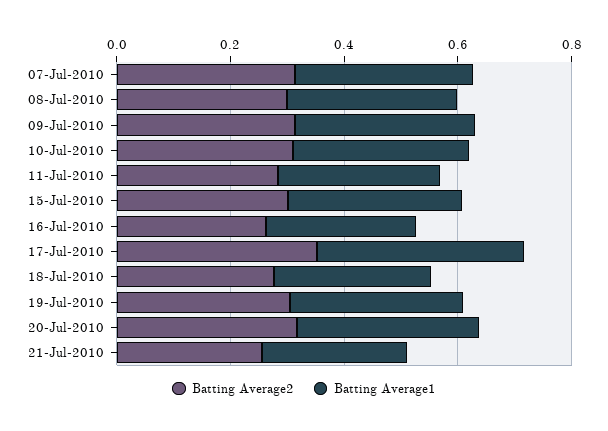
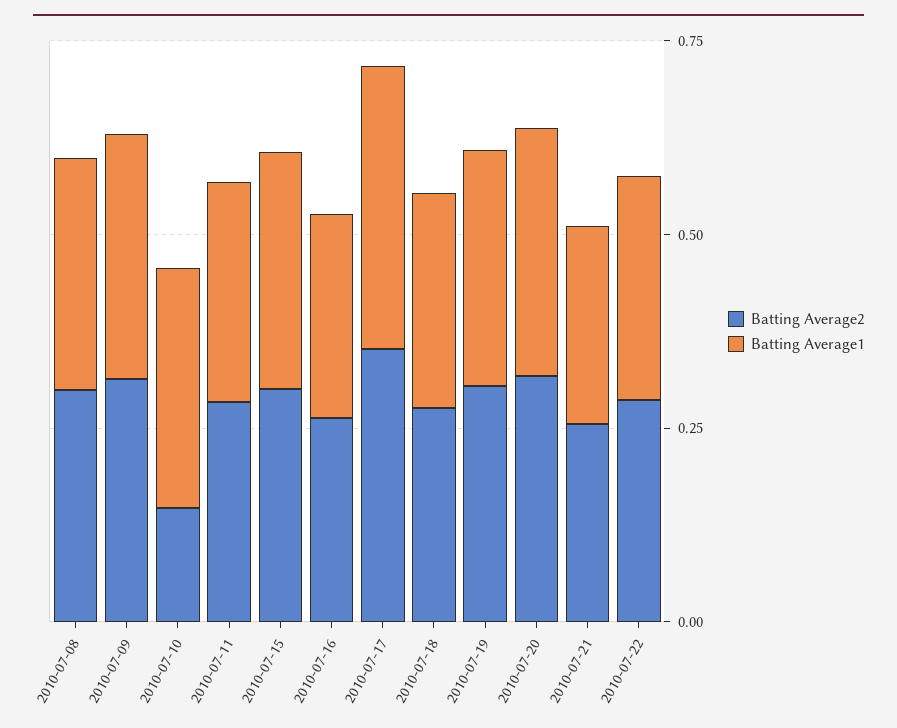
Batting Average2, 07-Jul-2010: 0.3 -> none
Batting Average1, 07-Jul-2010: 0.3 -> none
Batting Average2, 10-Jul-2010: 0.3 -> 0.15
Batting Average2, 2010-07-22: none -> 0.3
Batting Average1, 2010-07-22: none -> 0.3

